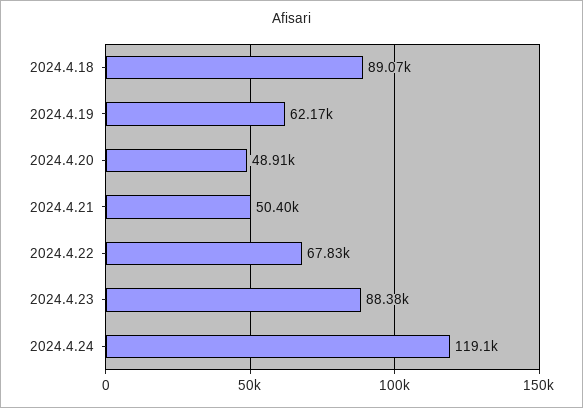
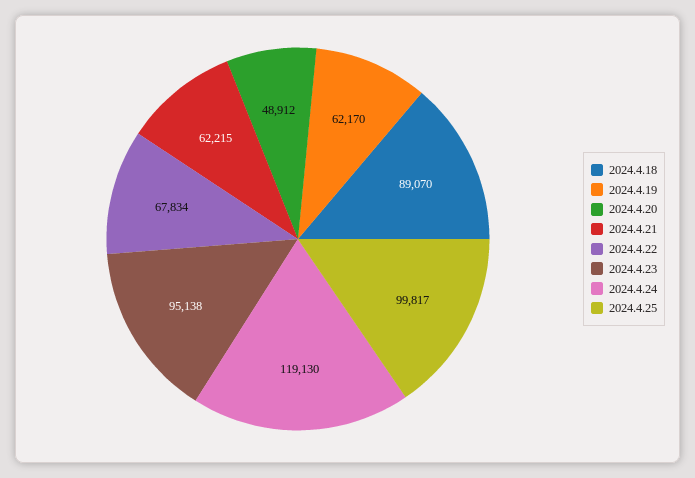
2024.4.21: 50400 -> 62215
2024.4.23: 88380 -> 95138
2024.4.25: none -> 99817

